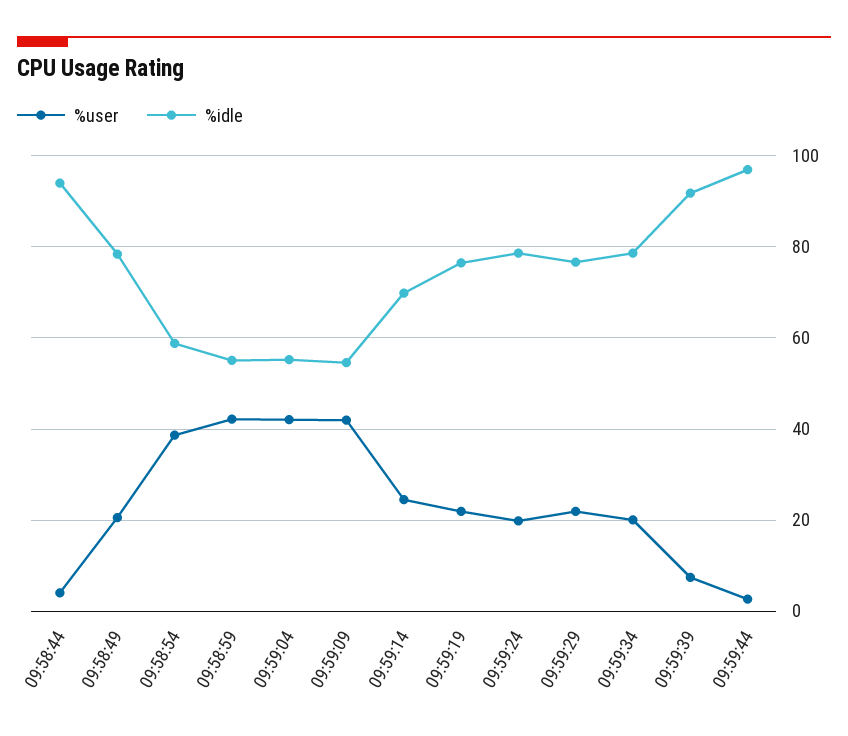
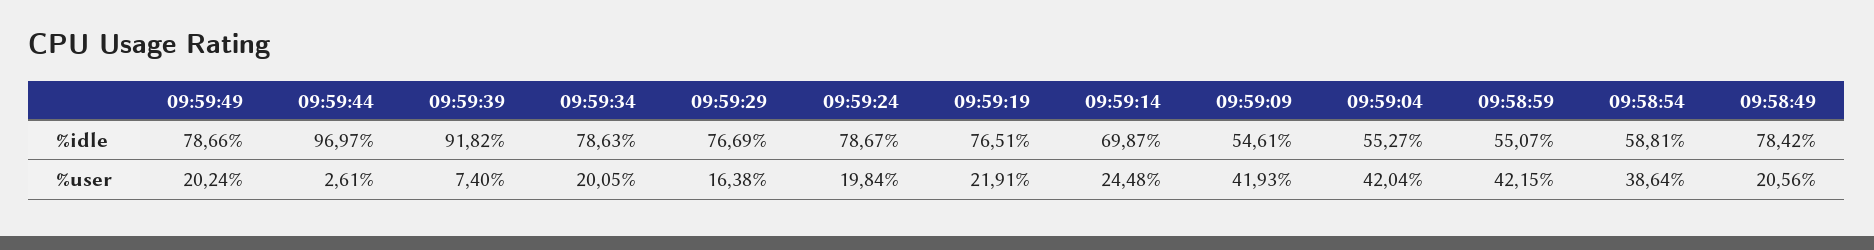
%user, 09:58:44: 4 -> none
%idle, 09:58:44: 94 -> none
%user, 09:59:29: 22 -> 16.38
%idle, 09:59:49: none -> 78.66
%user, 09:59:49: none -> 20.24

